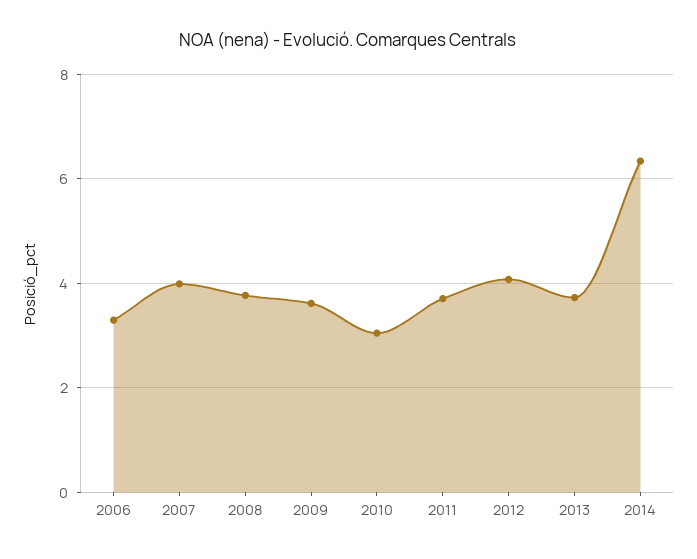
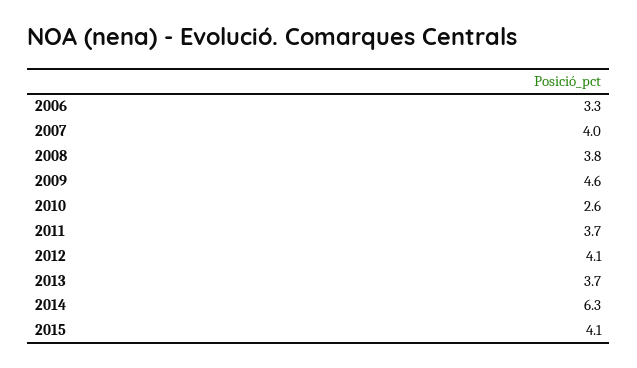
2009: 3.6 -> 4.6
2010: 3 -> 2.6
2015: none -> 4.1

